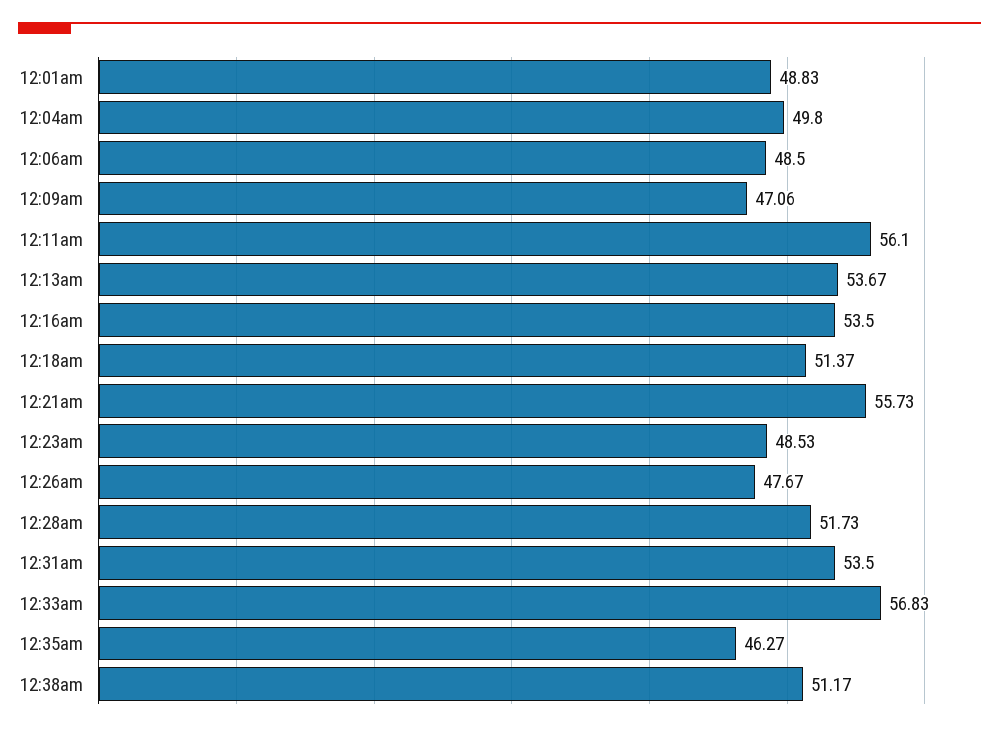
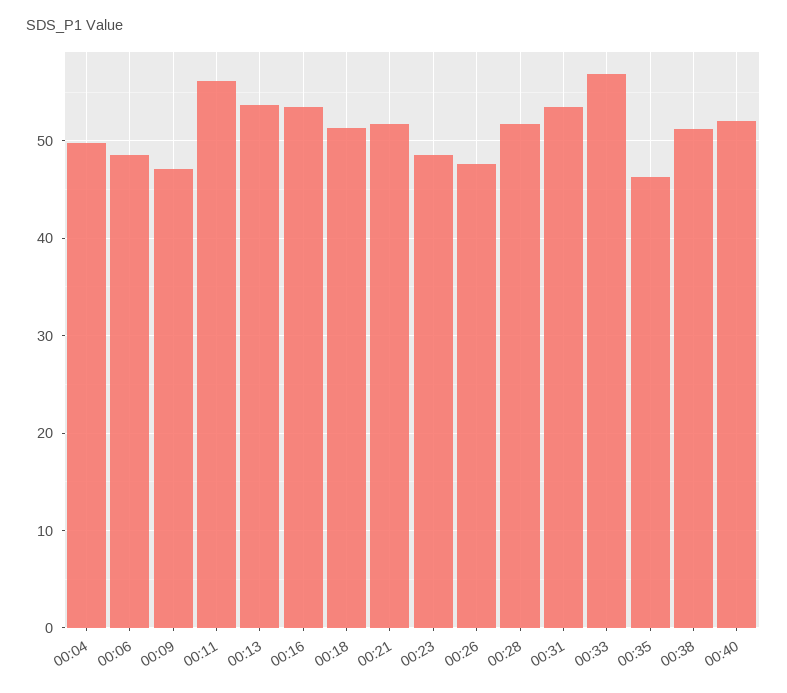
12:01am: 48.83 -> none
12:21am: 55.73 -> 52
00:40: none -> 52

